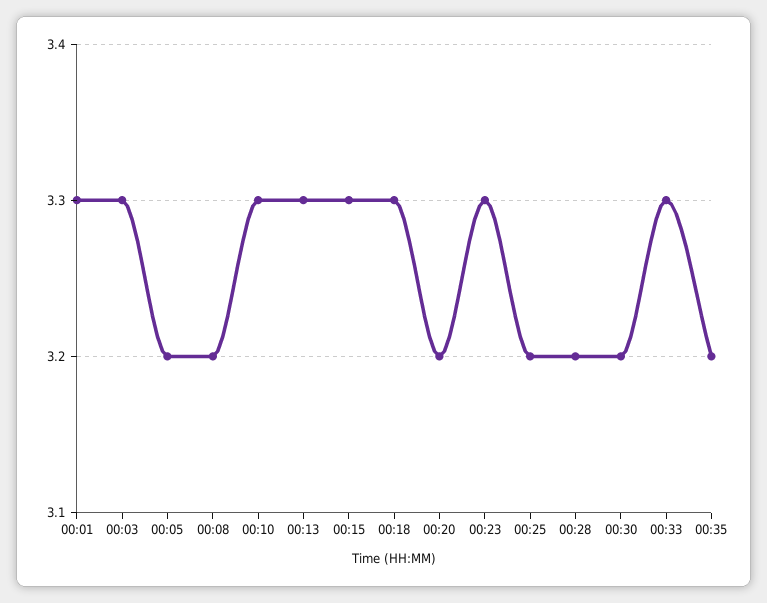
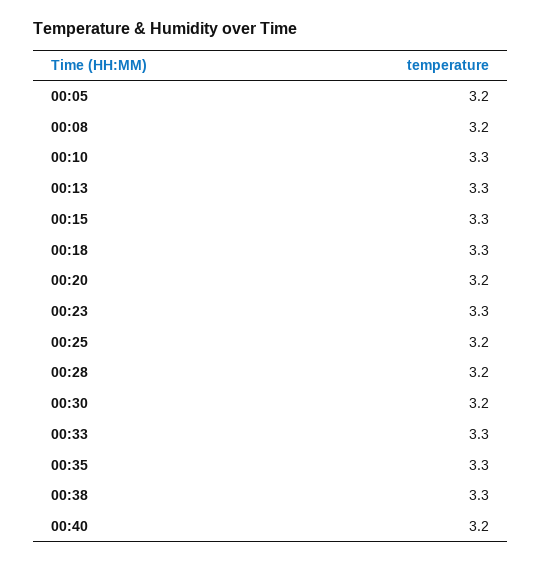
00:01: 3.3 -> none
00:03: 3.3 -> none
00:35: 3.2 -> 3.3
00:38: none -> 3.3
00:40: none -> 3.2

